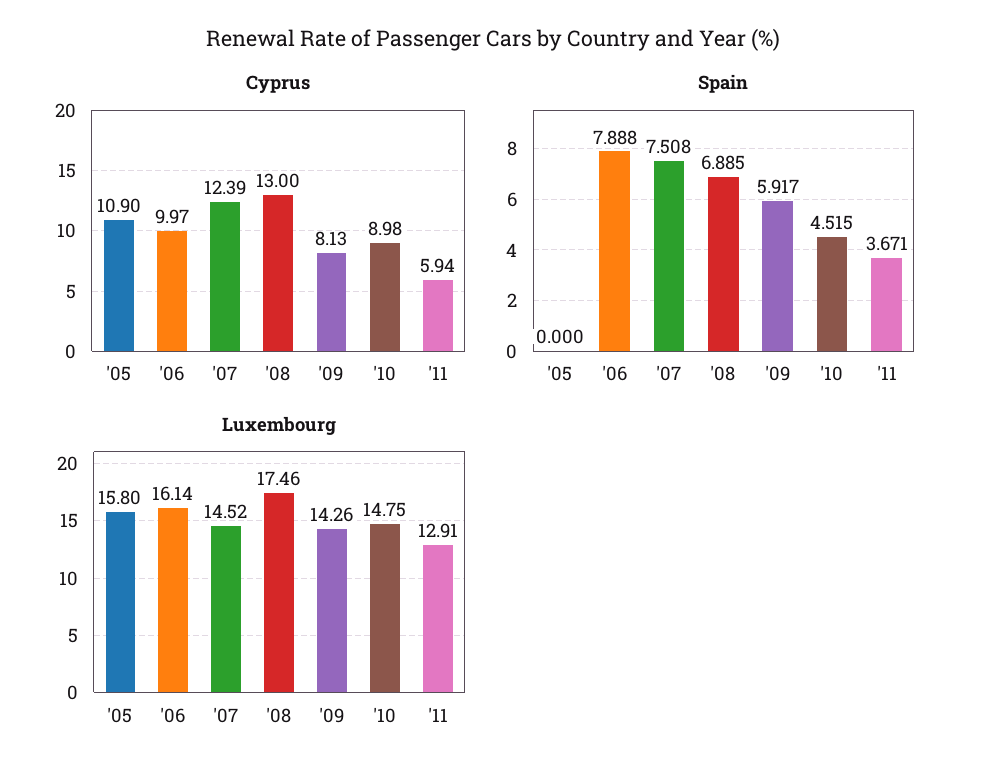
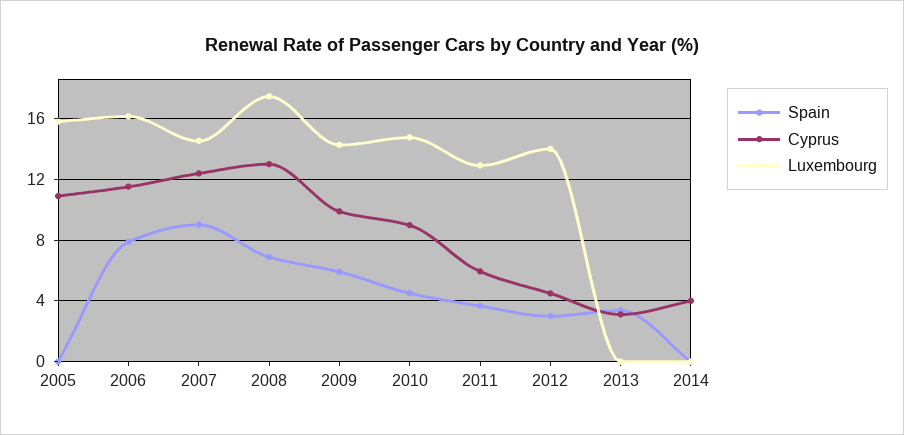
Cyprus, '06: 9.97 -> 11.5
Cyprus, '09: 8.13 -> 10
Spain, '07: 7.508 -> 9
Spain, 2012: none -> 3
Cyprus, 2012: none -> 4.5
Luxembourg, 2012: none -> 14
Spain, 2013: none -> 3.5
Cyprus, 2013: none -> 3
Luxembourg, 2013: none -> 0
Spain, 2014: none -> 0
Cyprus, 2014: none -> 4
Luxembourg, 2014: none -> 0

